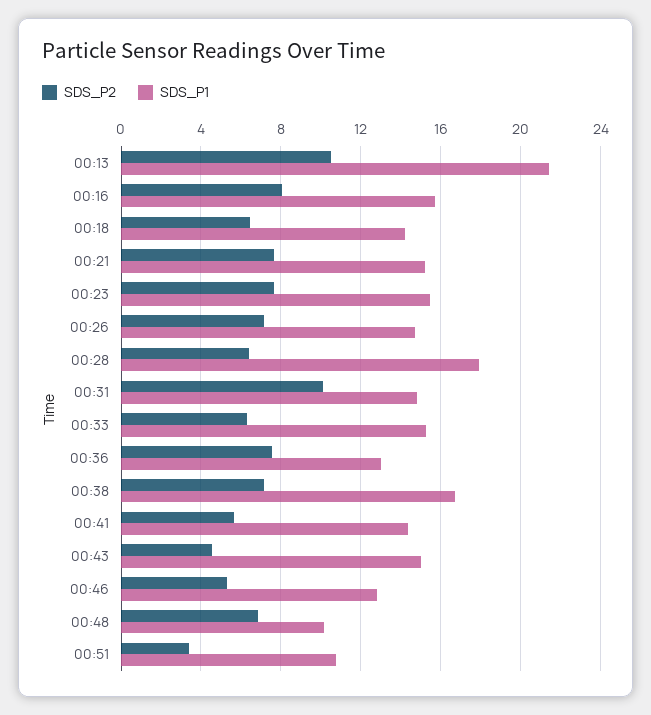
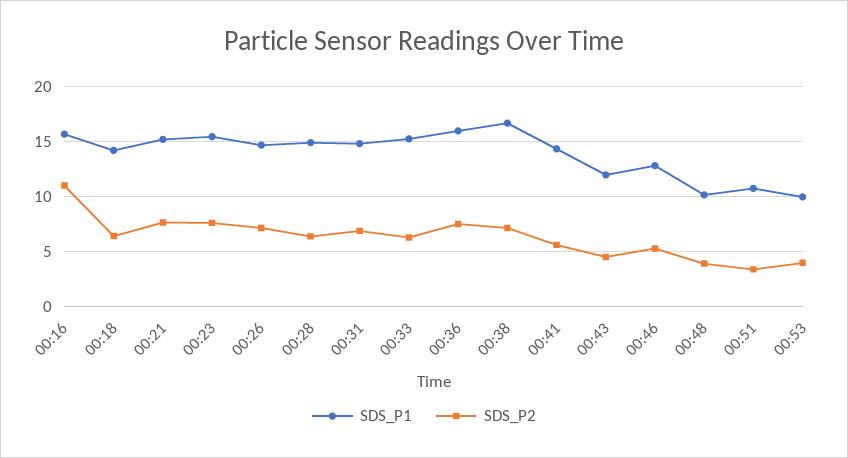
SDS_P2, 00:13: 10.5 -> none
SDS_P1, 00:13: 21.5 -> none
SDS_P2, 00:16: 8 -> 11
SDS_P1, 00:28: 18 -> 15
SDS_P2, 00:31: 10 -> 7
SDS_P1, 00:36: 13 -> 16
SDS_P1, 00:43: 15 -> 12
SDS_P2, 00:48: 7 -> 4
SDS_P1, 00:53: none -> 10
SDS_P2, 00:53: none -> 4

